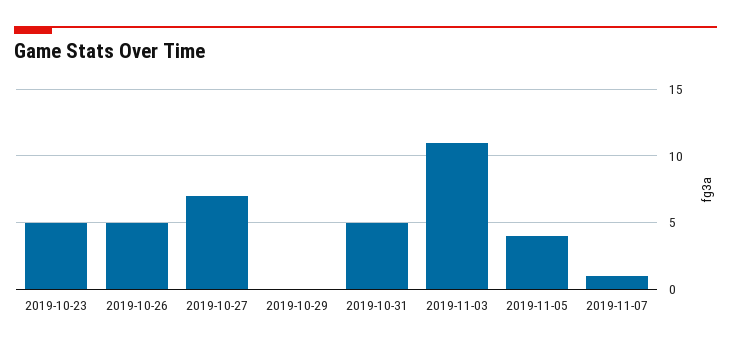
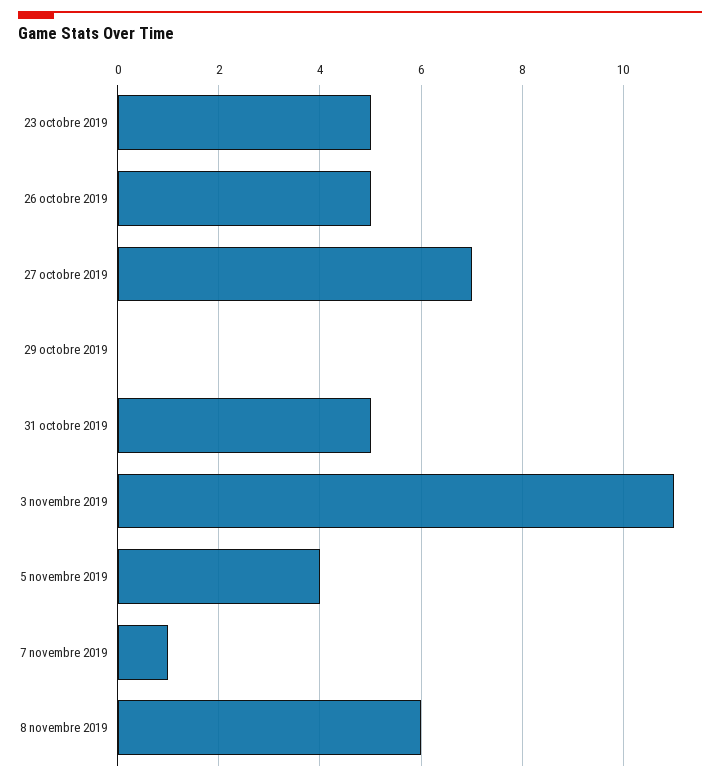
8 novembre 2019: none -> 6

